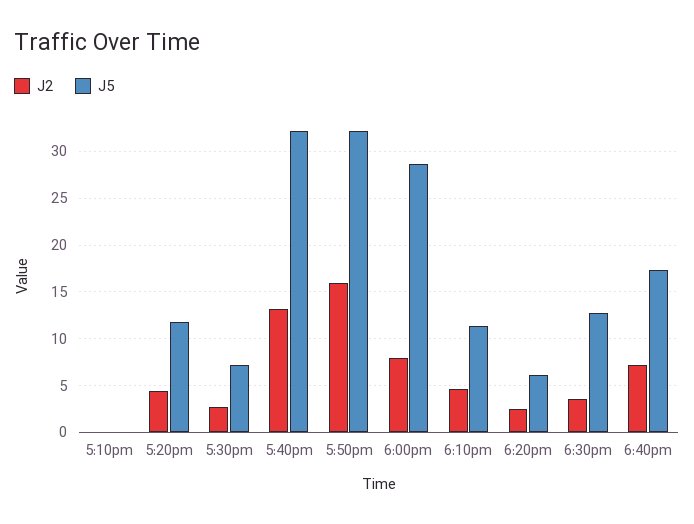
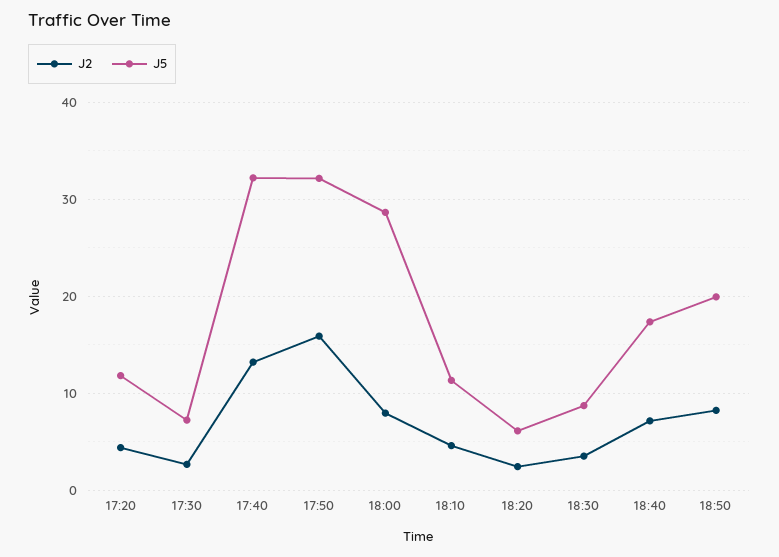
J2, 5:10pm: 0 -> none
J5, 5:10pm: 0 -> none
J5, 6:30pm: 13 -> 9
J2, 18:50: none -> 8
J5, 18:50: none -> 20

